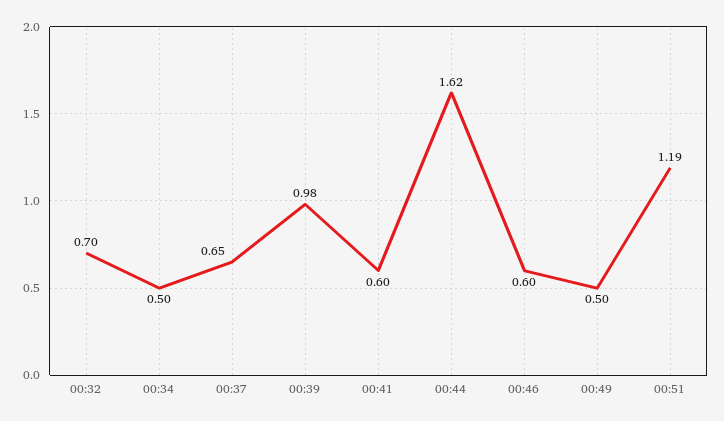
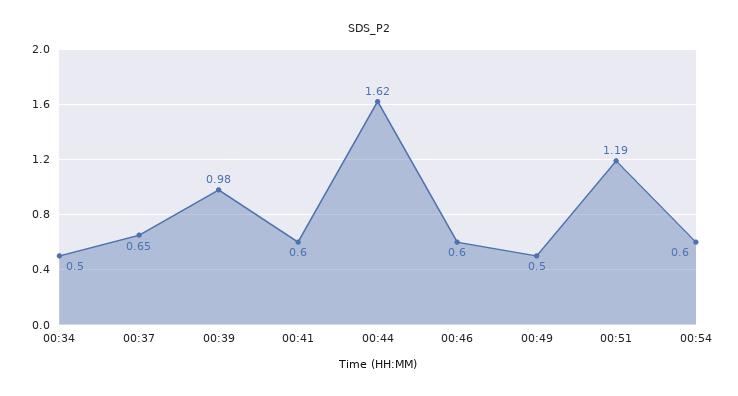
00:32: 0.7 -> none
00:54: none -> 0.6

